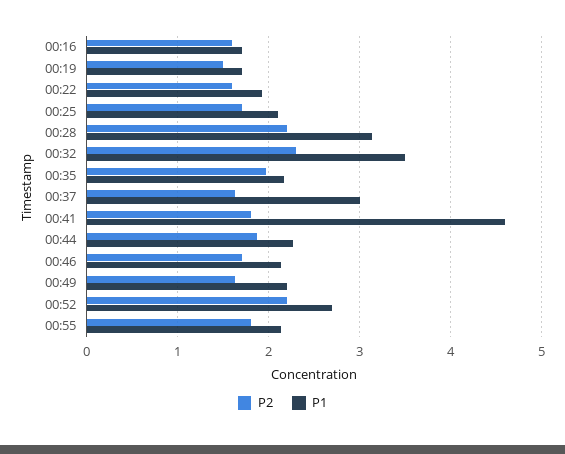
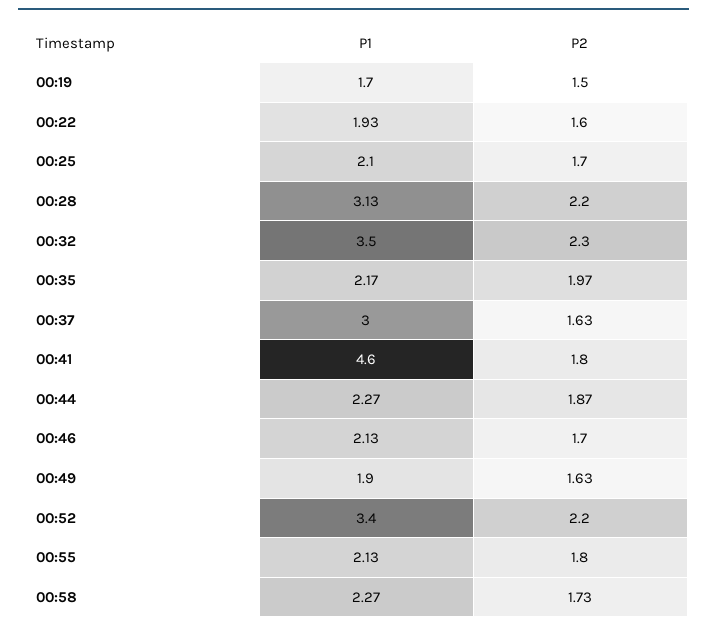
P2, 00:16: 1.6 -> none
P1, 00:16: 1.7 -> none
P1, 00:49: 2.2 -> 1.9
P1, 00:52: 2.7 -> 3.4
P1, 00:58: none -> 2.27
P2, 00:58: none -> 1.73

